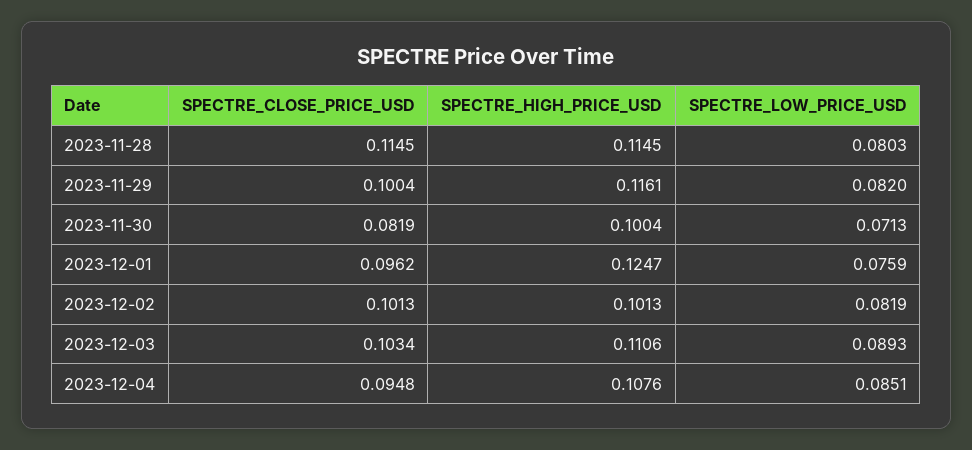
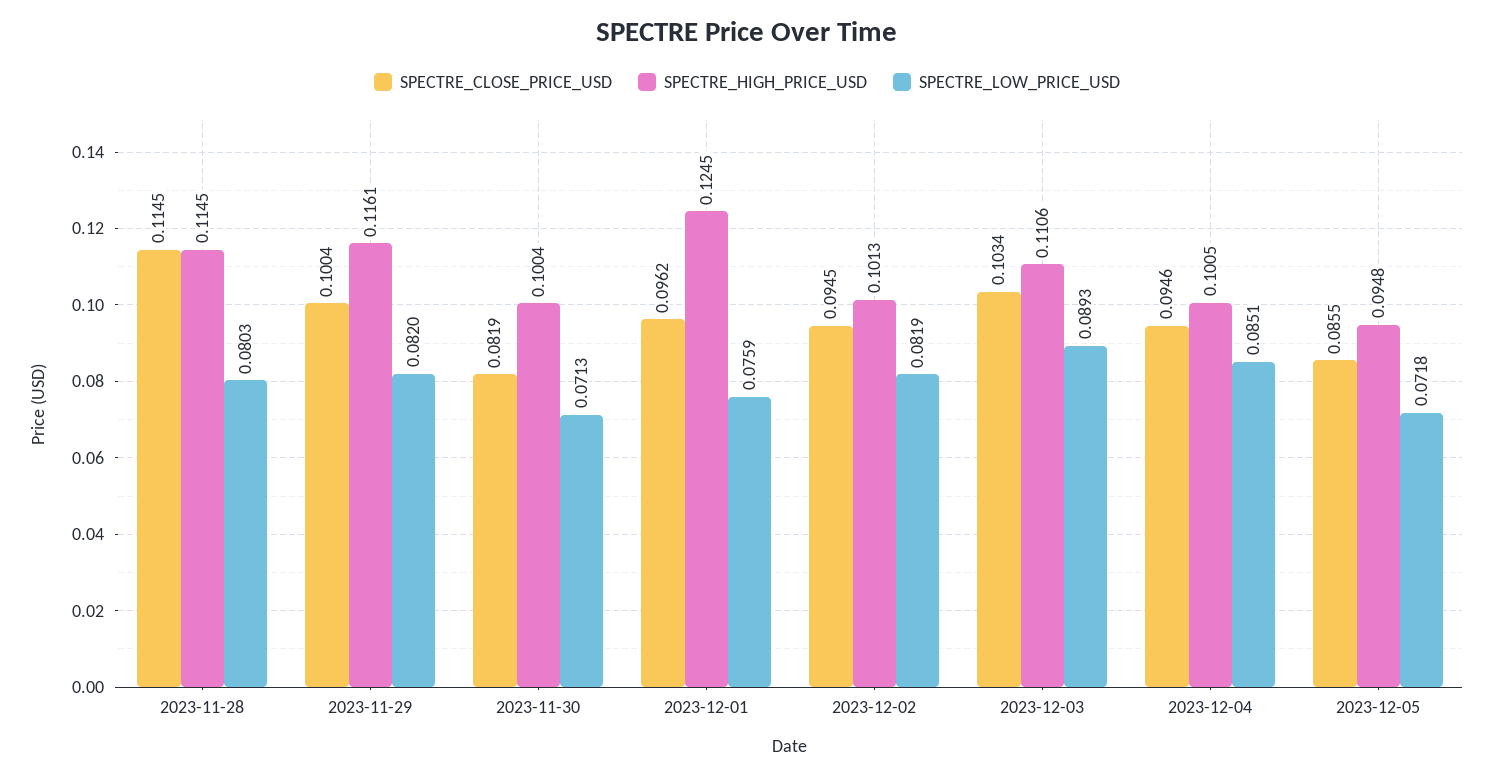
SPECTRE_HIGH_PRICE_USD, 2023-12-01: 0.1247 -> 0.1245
SPECTRE_CLOSE_PRICE_USD, 2023-12-02: 0.1013 -> 0.0945
SPECTRE_CLOSE_PRICE_USD, 2023-12-04: 0.0948 -> 0.0946
SPECTRE_HIGH_PRICE_USD, 2023-12-04: 0.1076 -> 0.1005
SPECTRE_CLOSE_PRICE_USD, 2023-12-05: none -> 0.0855
SPECTRE_HIGH_PRICE_USD, 2023-12-05: none -> 0.0948
SPECTRE_LOW_PRICE_USD, 2023-12-05: none -> 0.0718

